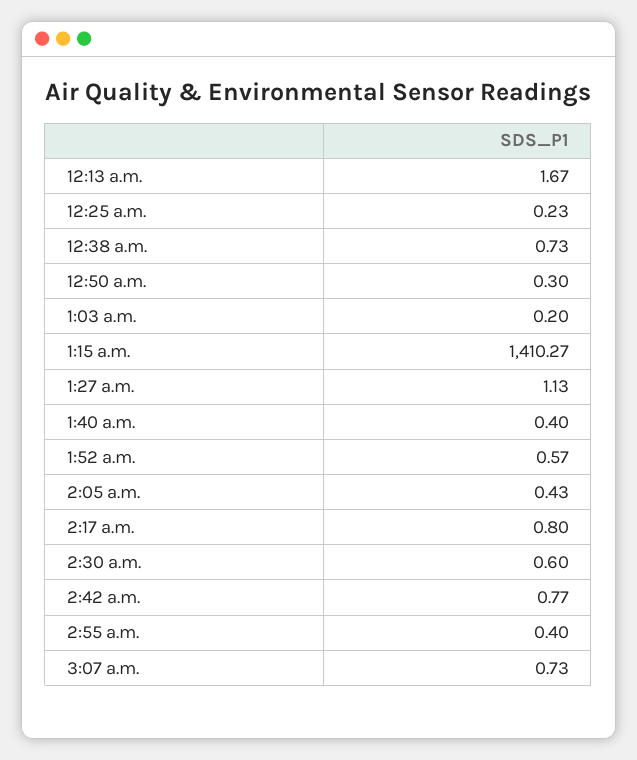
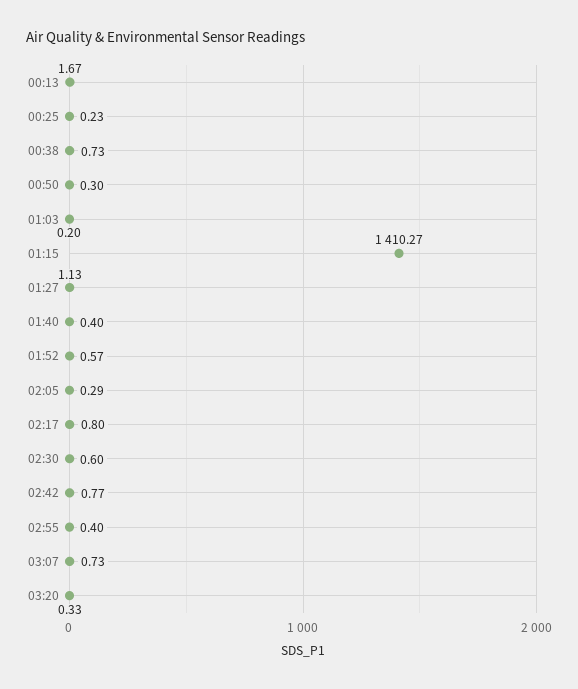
2:05 a.m.: 0.43 -> 0.29
03:20: none -> 0.33

